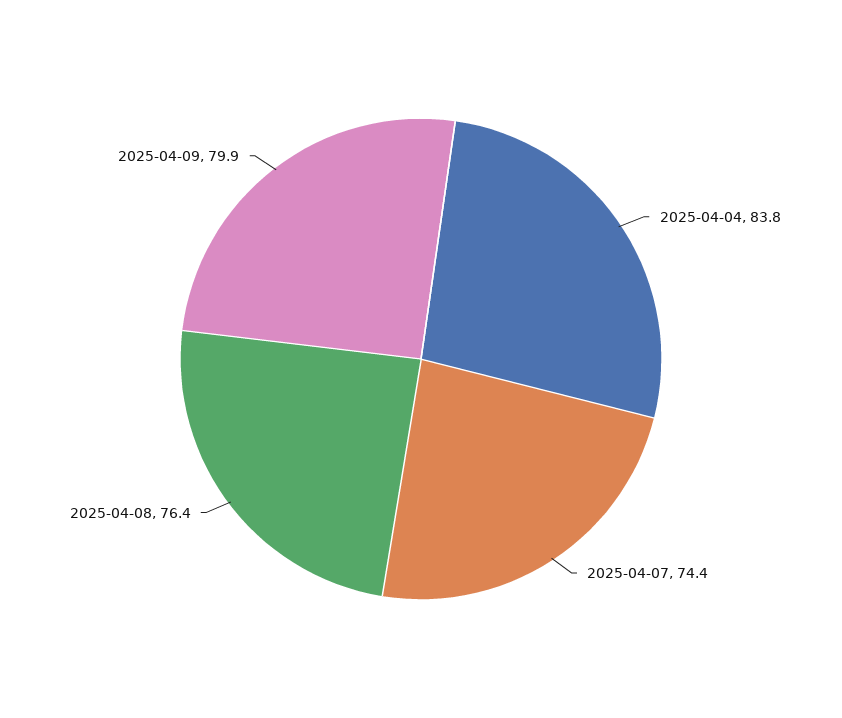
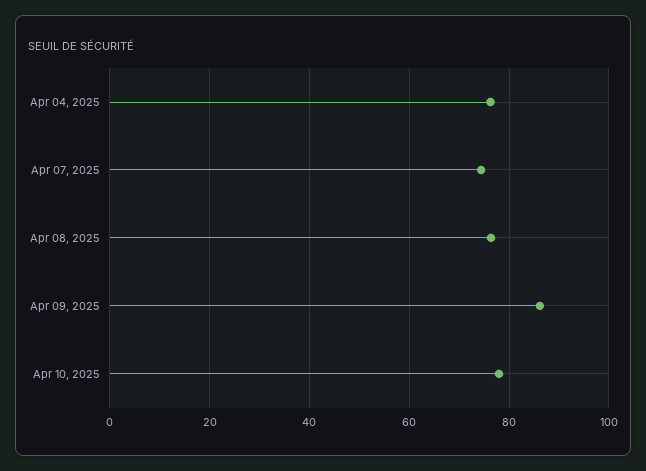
2025-04-04: 83.8 -> 76
2025-04-09: 79.9 -> 86
Apr 10, 2025: none -> 78

